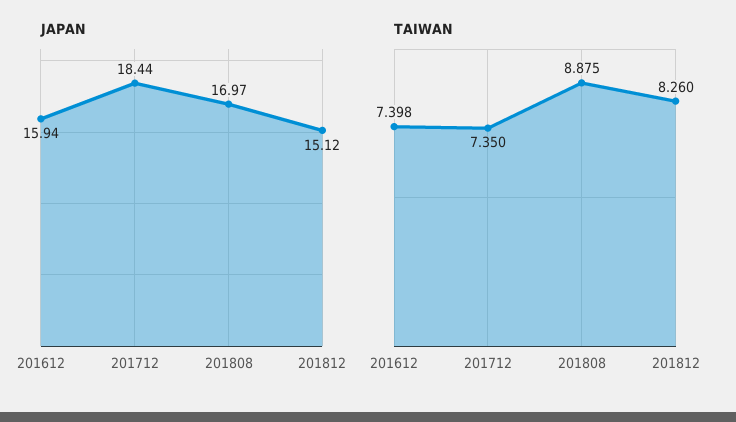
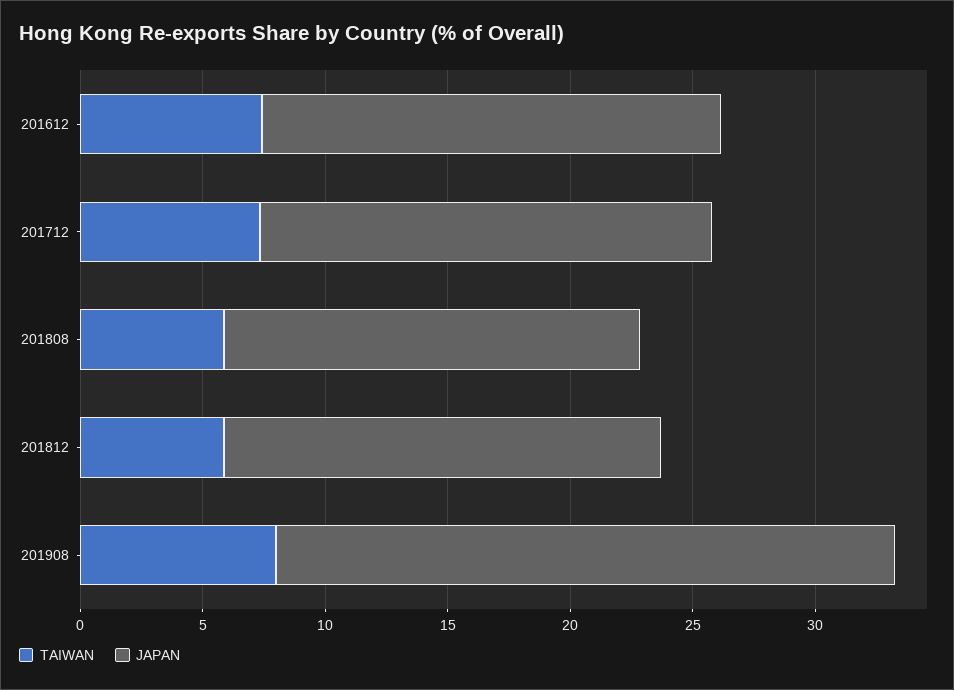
JAPAN, 201612: 15.94 -> 19
JAPAN, 201812: 15.12 -> 18
TAIWAN, 201808: 8.875 -> 6
TAIWAN, 201812: 8.26 -> 6
TAIWAN, 201908: none -> 8
JAPAN, 201908: none -> 25

